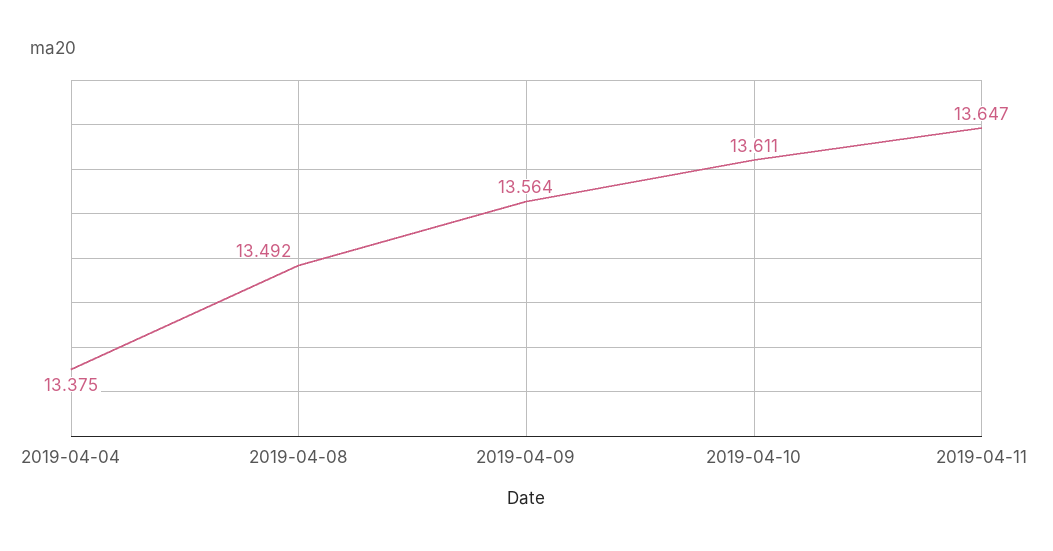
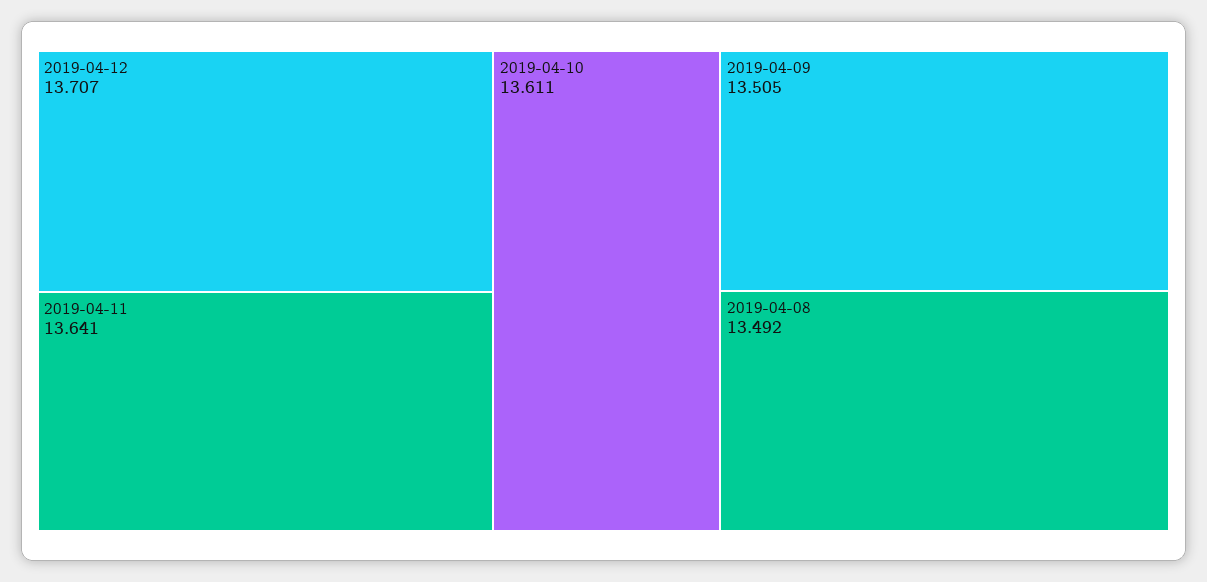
2019-04-04: 13.375 -> none
2019-04-09: 13.564 -> 13.505
2019-04-11: 13.647 -> 13.641
2019-04-12: none -> 13.707

